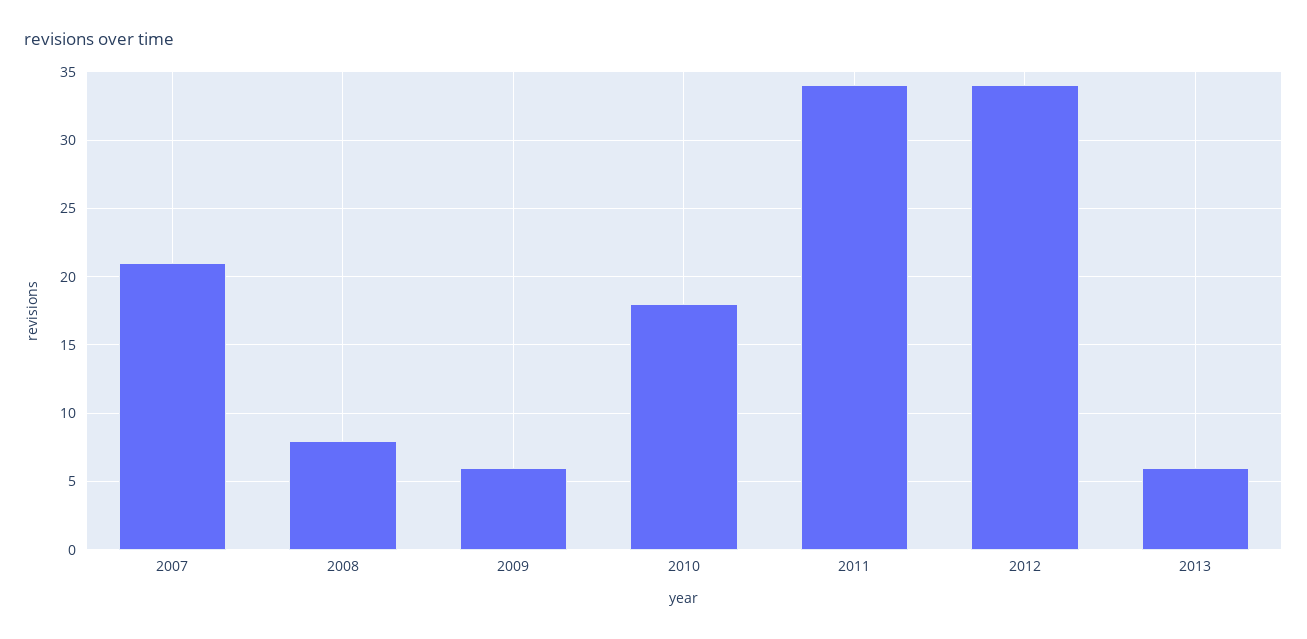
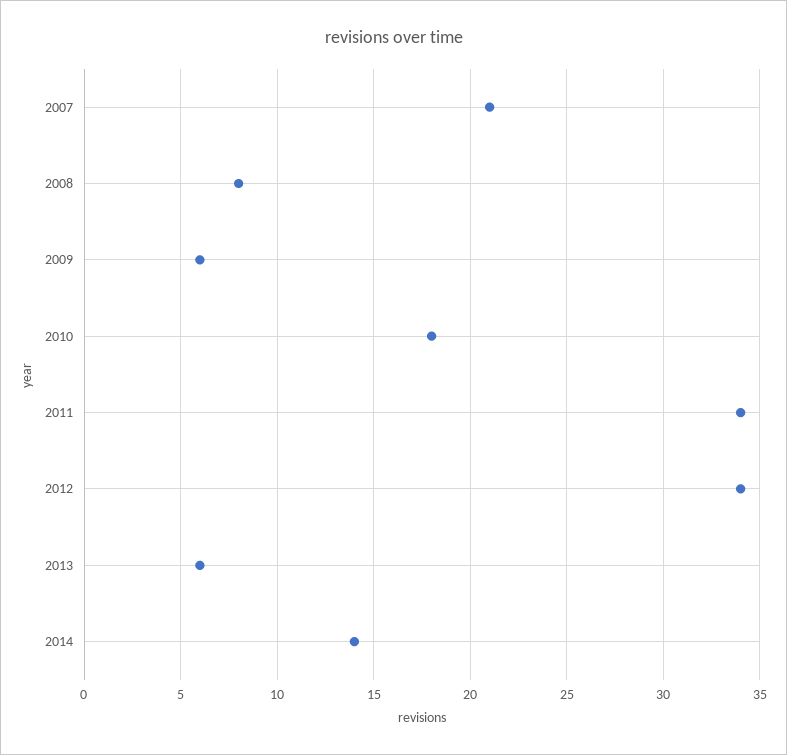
2014: none -> 14

